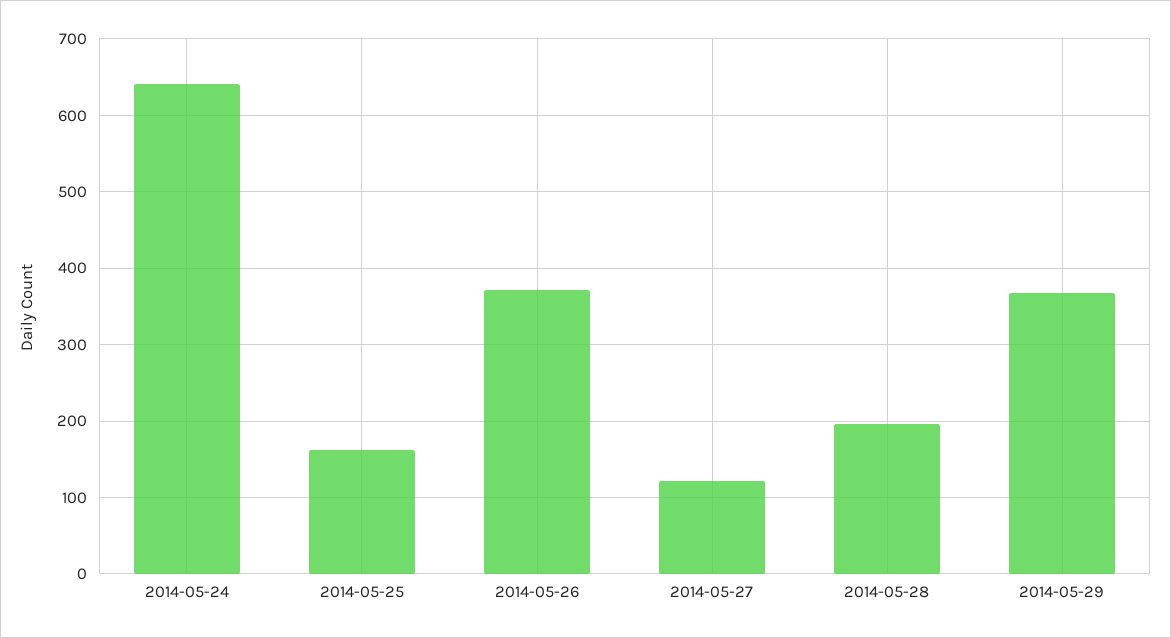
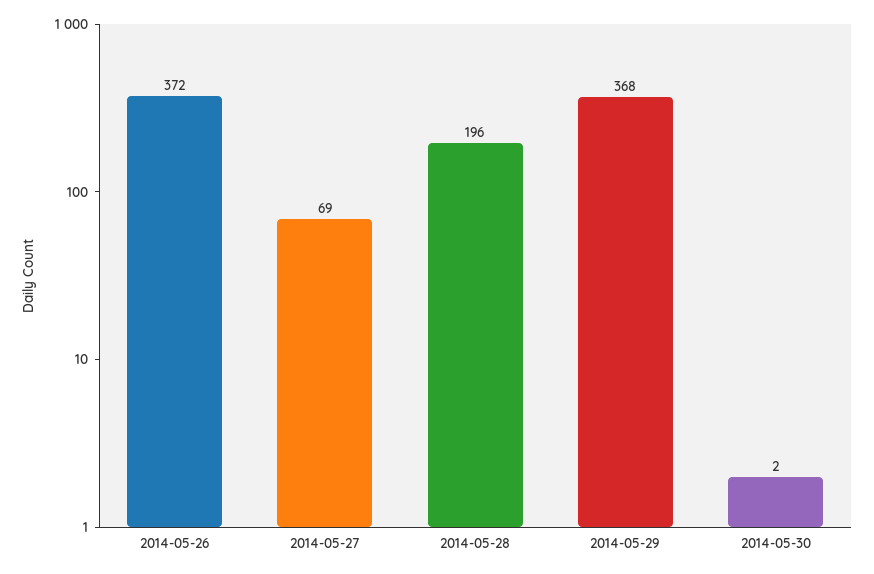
2014-05-24: 640 -> none
2014-05-25: 160 -> none
2014-05-27: 120 -> 69
2014-05-30: none -> 2

